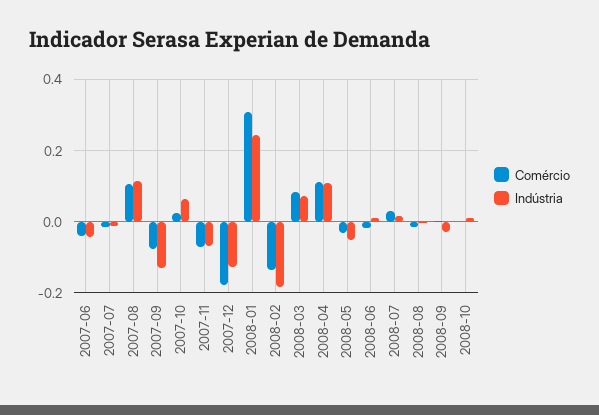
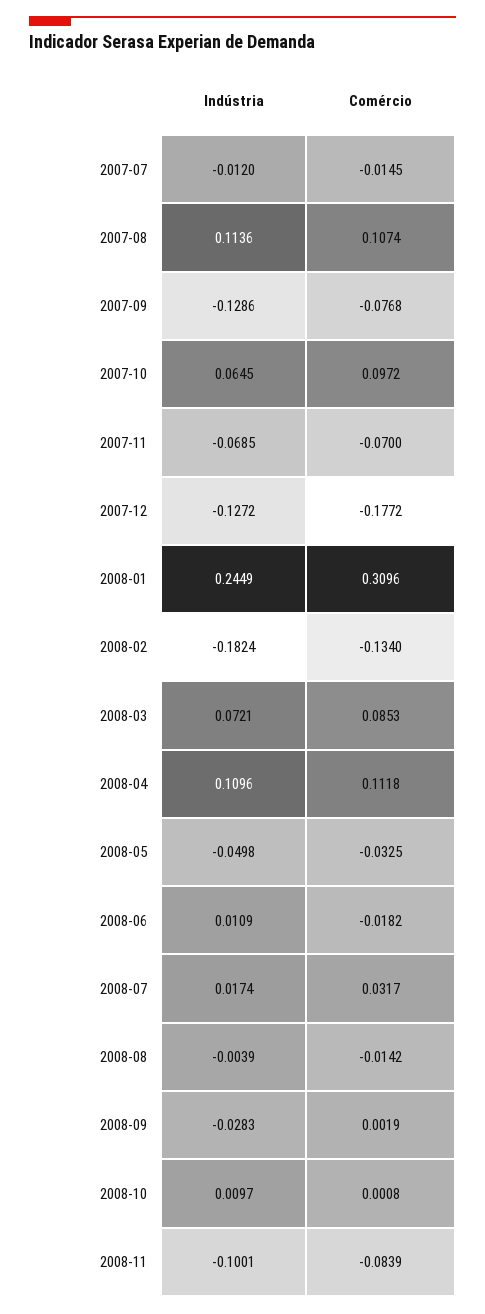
Comércio, 2007-06: -0.04 -> none
Indústria, 2007-06: -0.04 -> none
Comércio, 2007-10: 0.02 -> 0.0972
Indústria, 2008-11: none -> -0.1001
Comércio, 2008-11: none -> -0.0839

